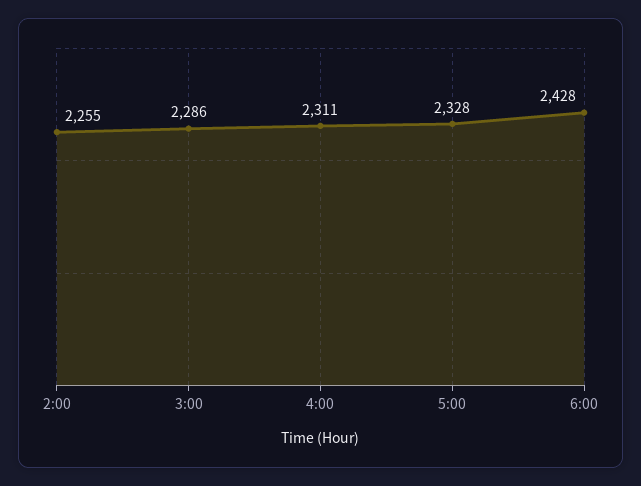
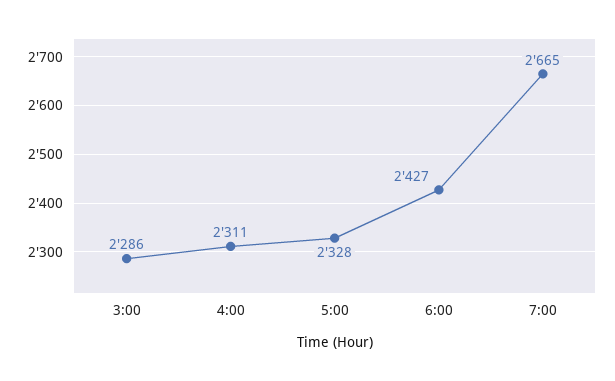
2:00: 2255 -> none
6:00: 2428 -> 2427
7:00: none -> 2665

